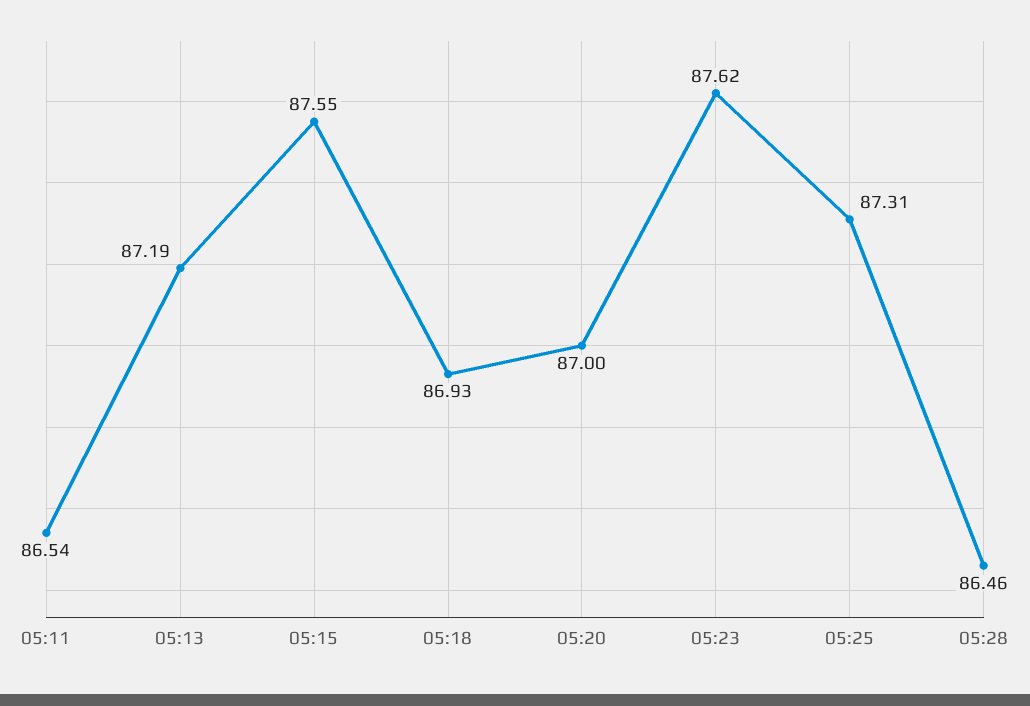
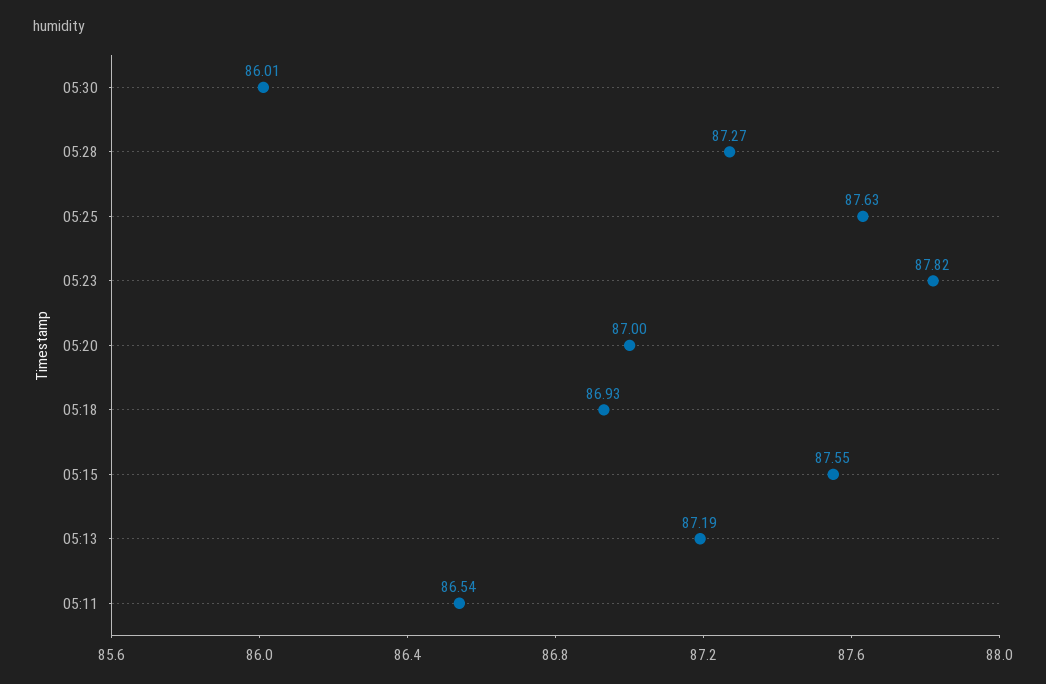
05:23: 87.62 -> 87.82
05:25: 87.31 -> 87.63
05:28: 86.46 -> 87.27
05:30: none -> 86.01

